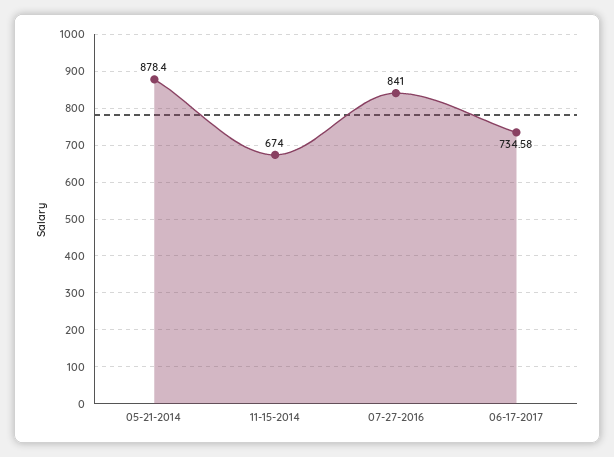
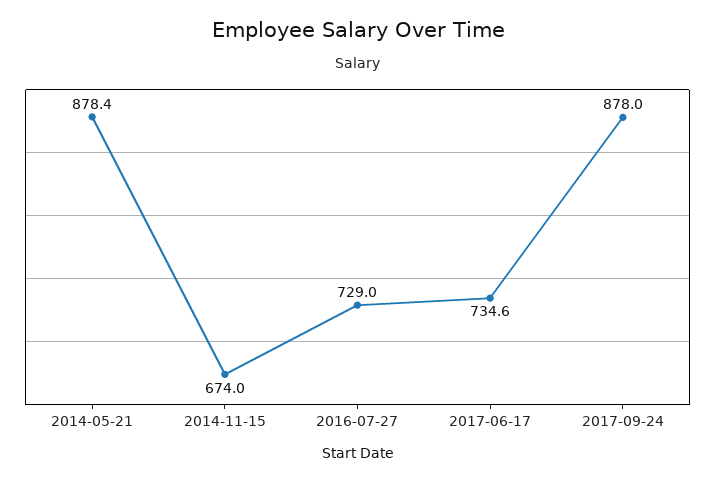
07-27-2016: 841 -> 729
2017-09-24: none -> 878

